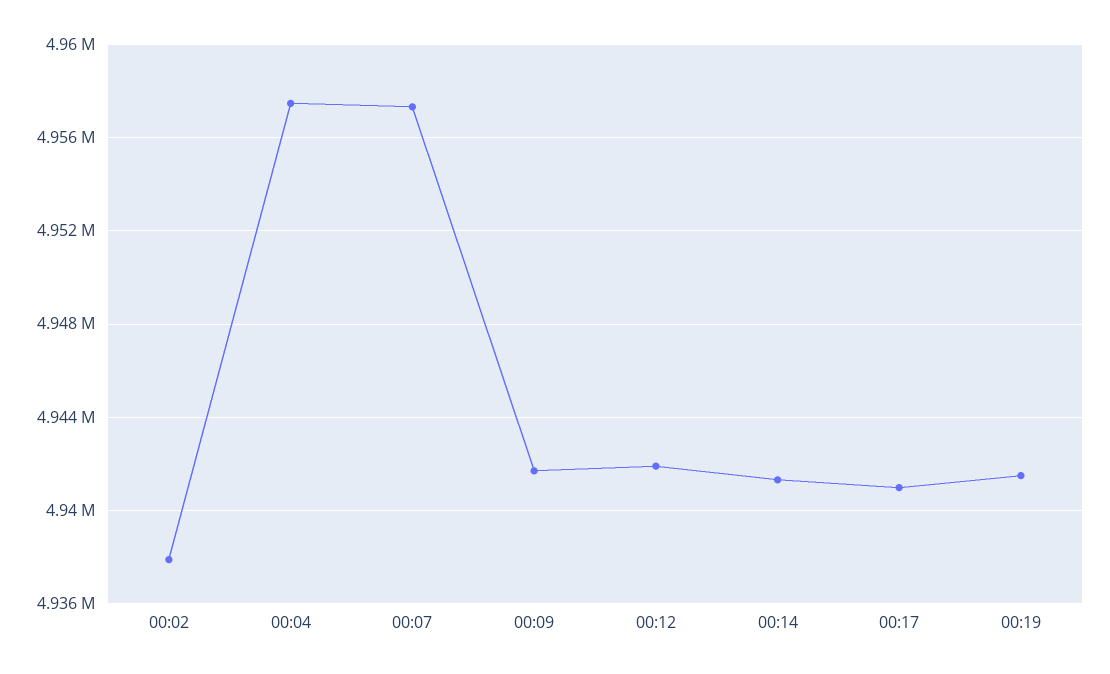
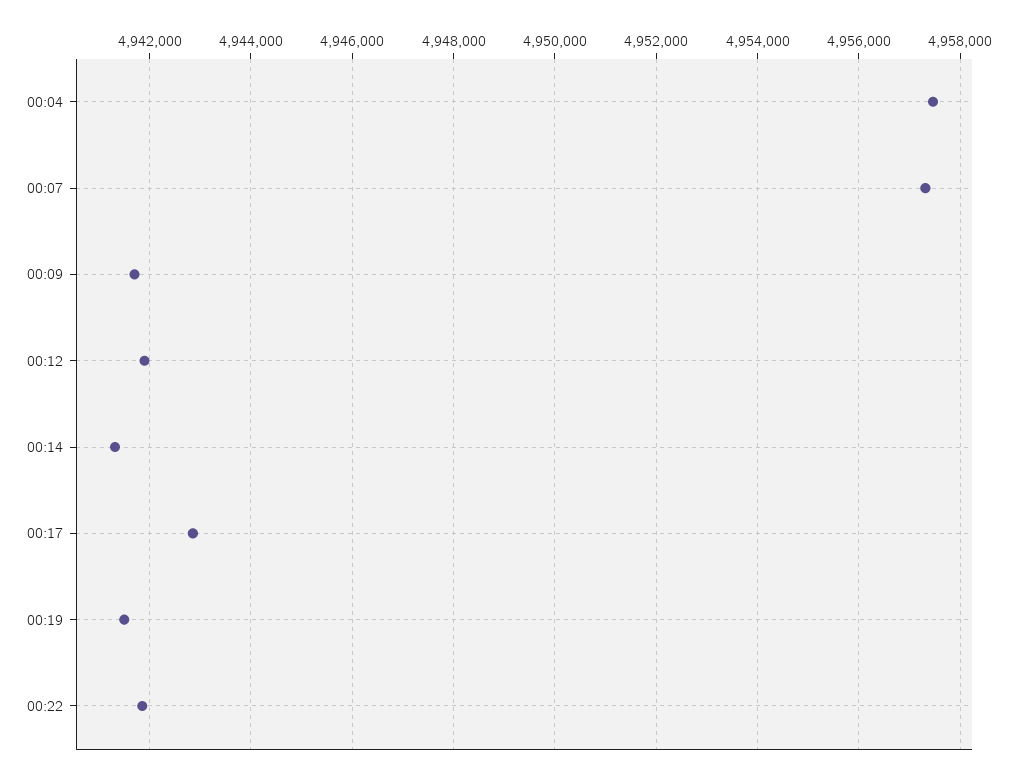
00:02: 4938000 -> none
00:17: 4941000 -> 4942800
00:22: none -> 4941800

